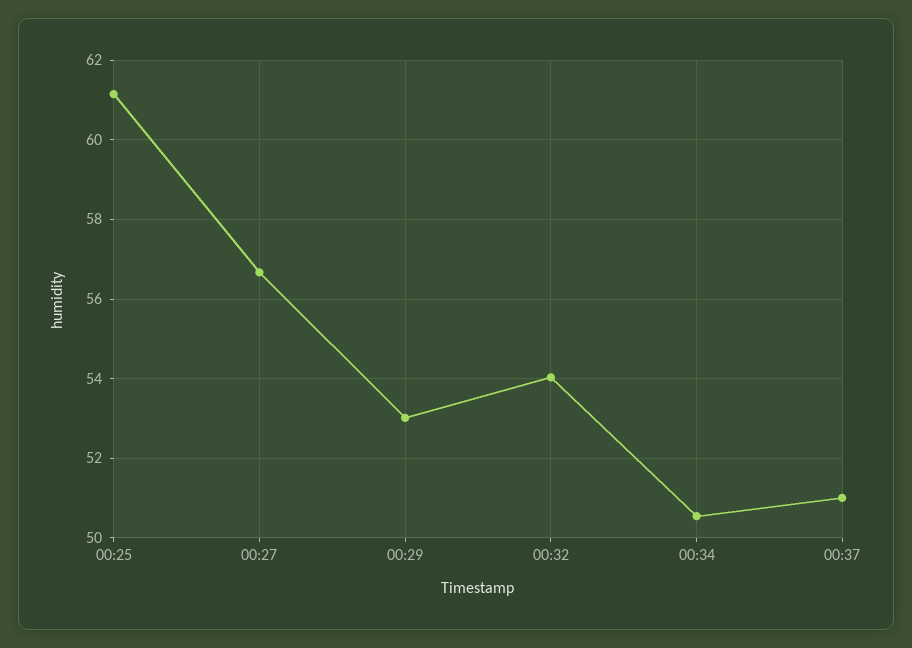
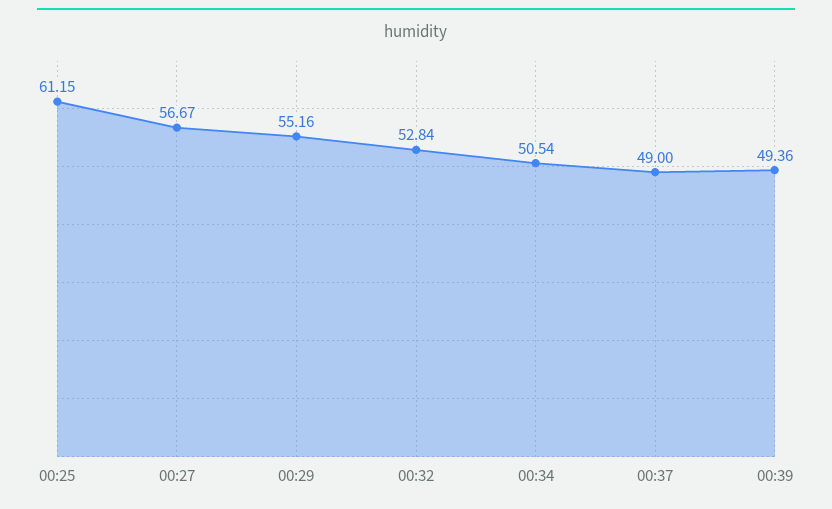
00:29: 53 -> 55.16
00:32: 54 -> 52.84
00:37: 51 -> 49
00:39: none -> 49.36

